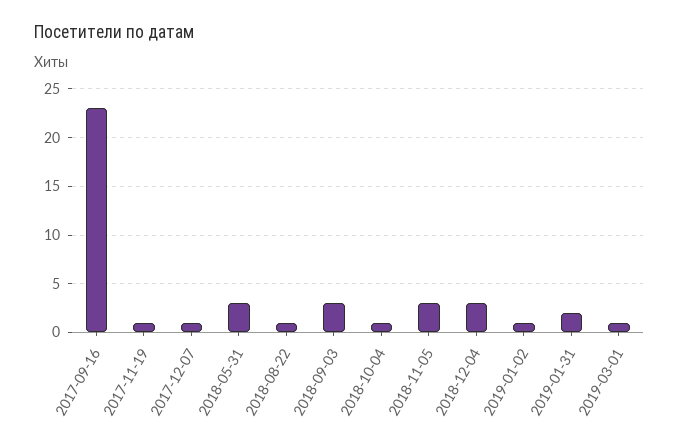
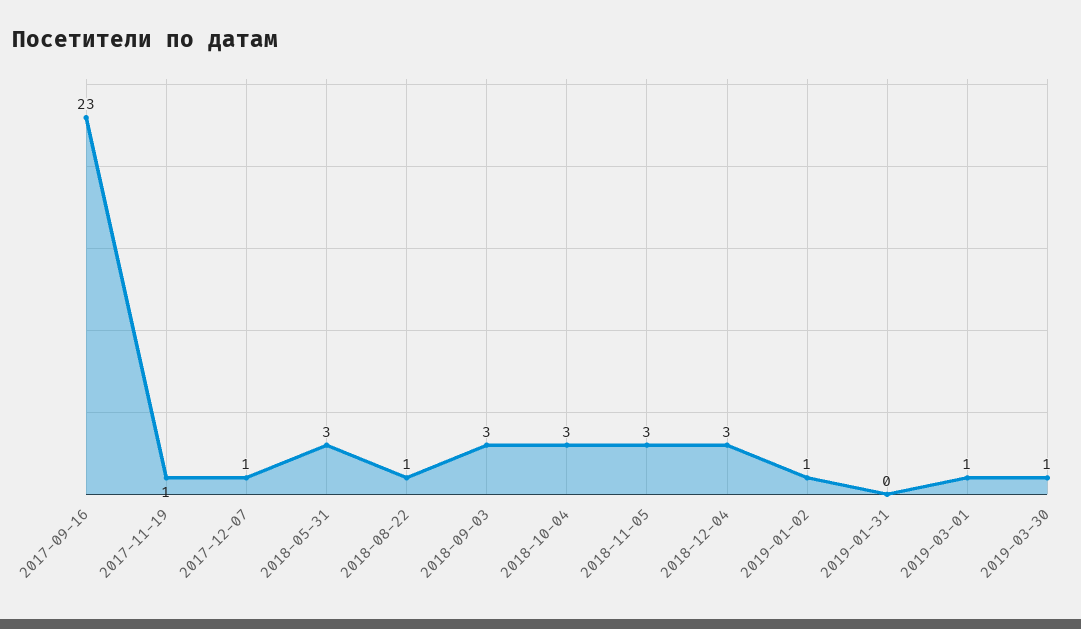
2018-10-04: 1 -> 3
2019-01-31: 2 -> 0
2019-03-30: none -> 1

